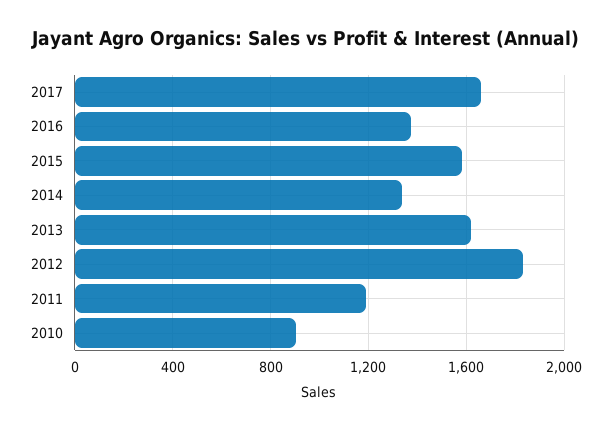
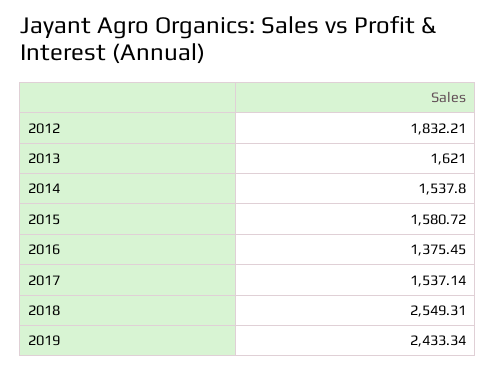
2017: 1650 -> 1537.14
2014: 1350 -> 1537.8
2011: 1200 -> none
2010: 900 -> none
2018: none -> 2549.31
2019: none -> 2433.34

